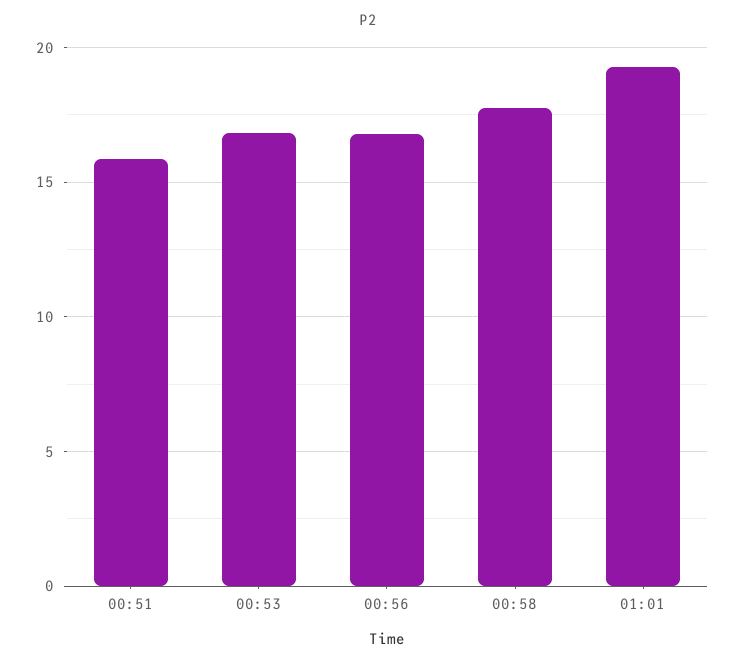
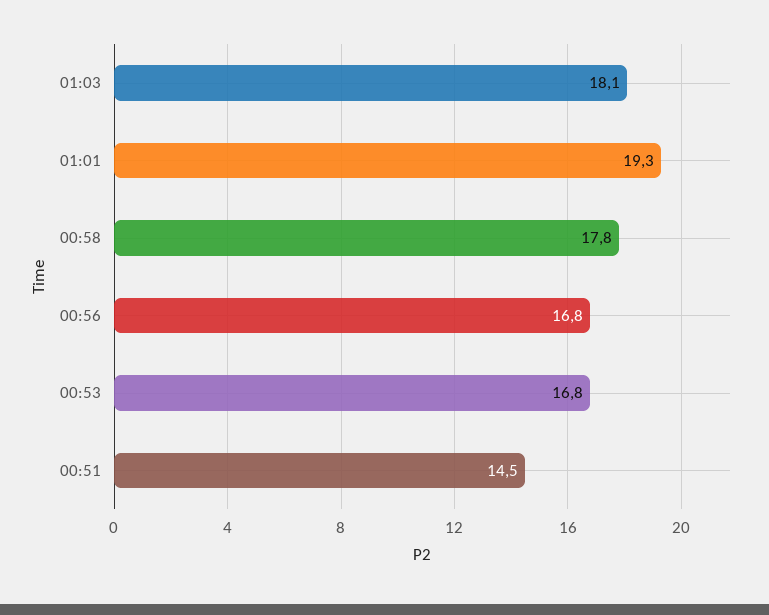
00:51: 16 -> 14.5
01:03: none -> 18.1

